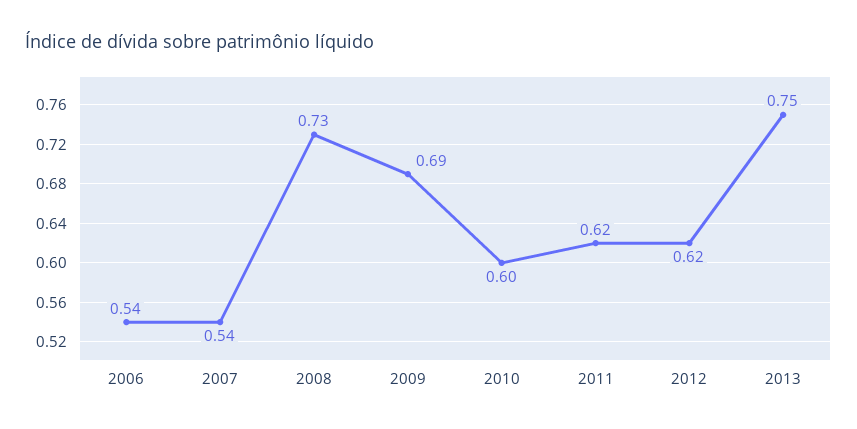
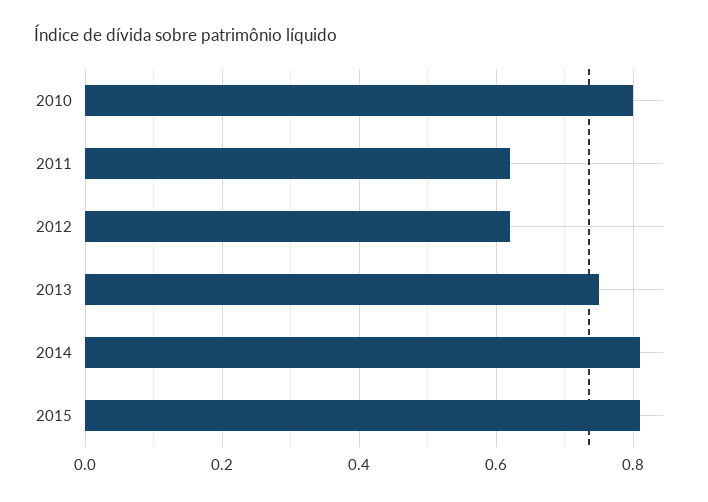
2006: 0.54 -> none
2007: 0.54 -> none
2008: 0.73 -> none
2009: 0.69 -> none
2010: 0.6 -> 0.8
2014: none -> 0.8
2015: none -> 0.8

